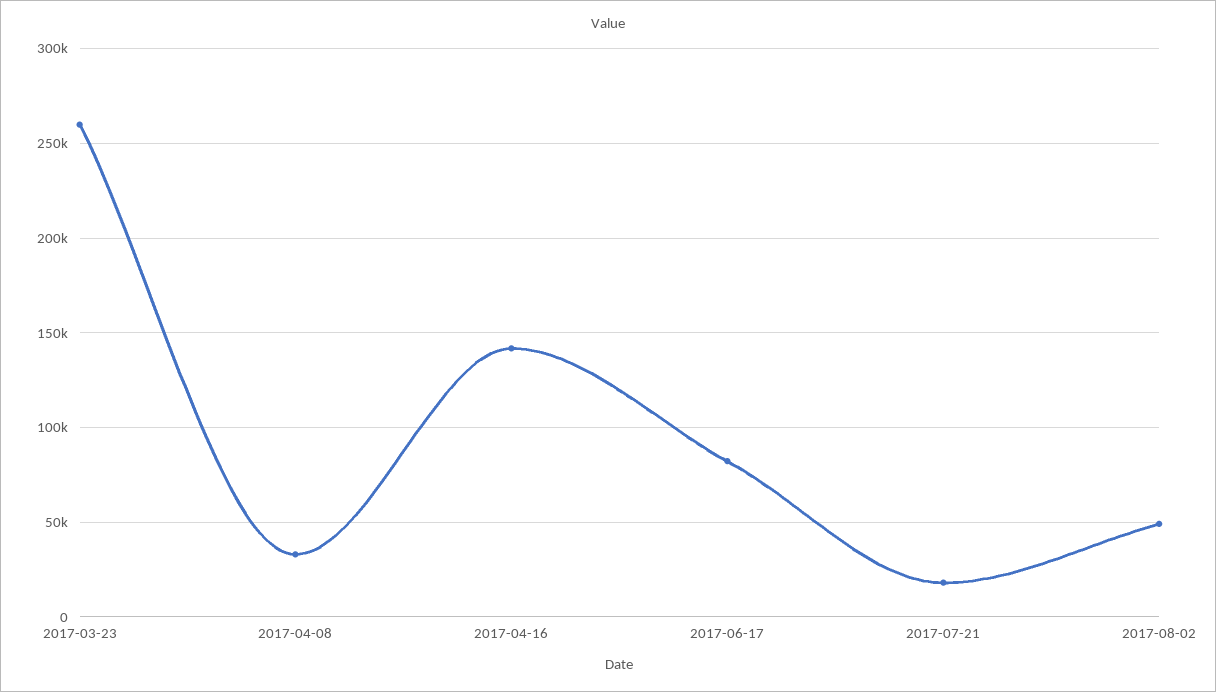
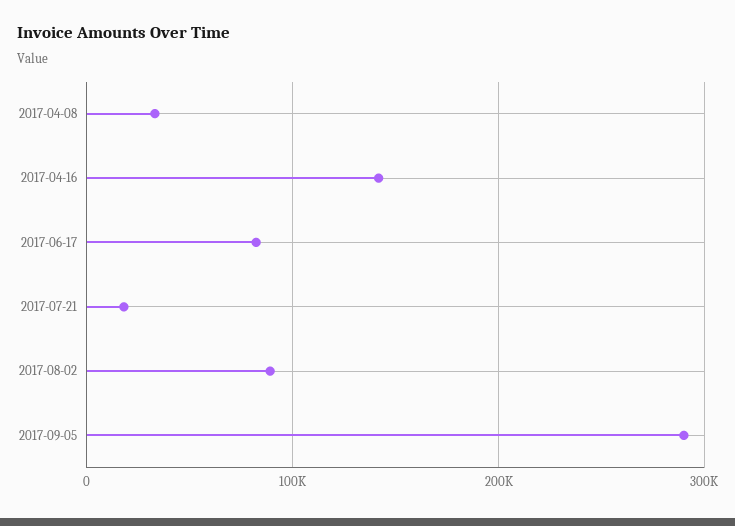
2017-03-23: 260000 -> none
2017-08-02: 50000 -> 90000
2017-09-05: none -> 290000

